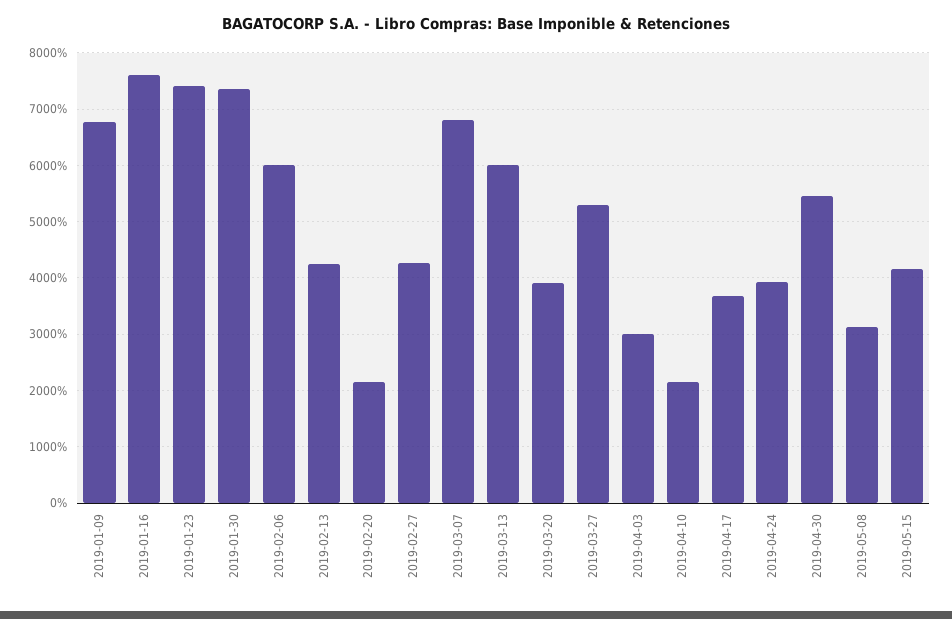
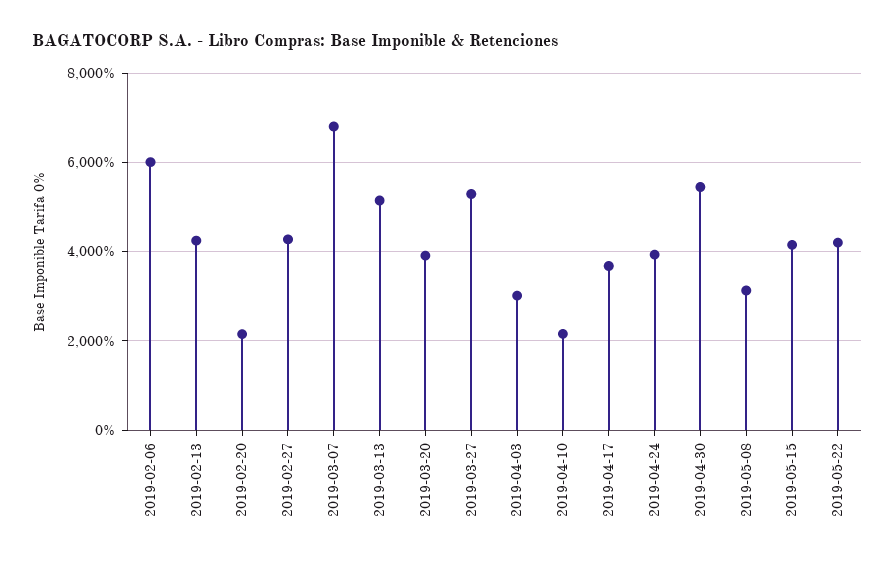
2019-01-09: 6800 -> none
2019-01-16: 7600 -> none
2019-01-23: 7400 -> none
2019-01-30: 7400 -> none
2019-03-13: 6000 -> 5200
2019-05-22: none -> 4200

